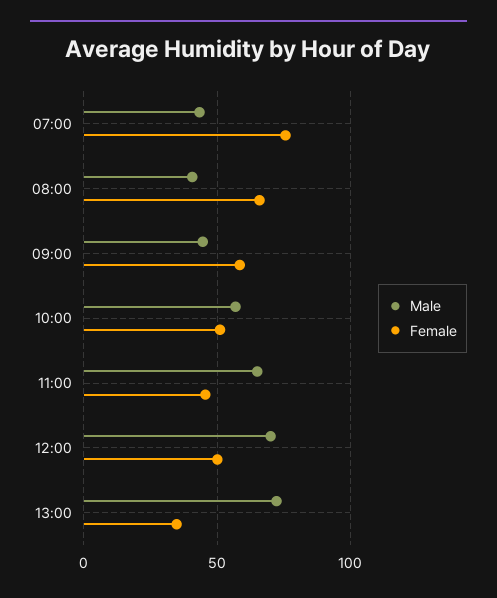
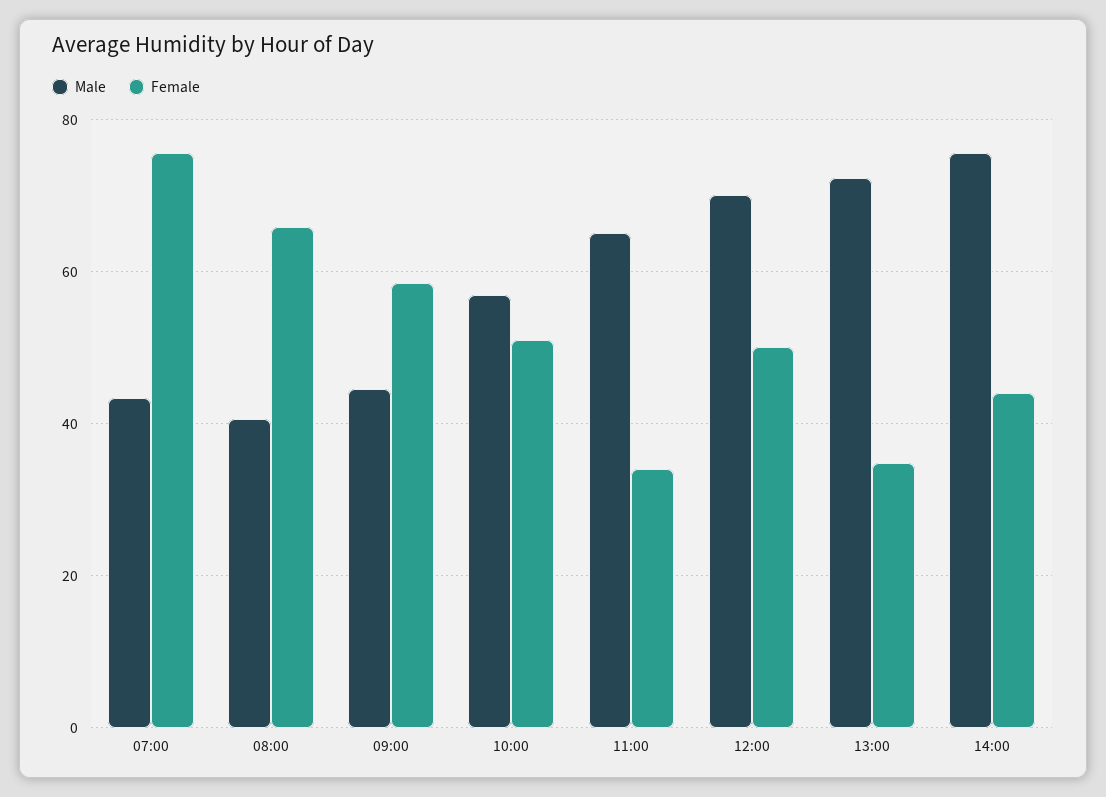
Female, 11:00: 45 -> 34
Male, 14:00: none -> 76
Female, 14:00: none -> 44

